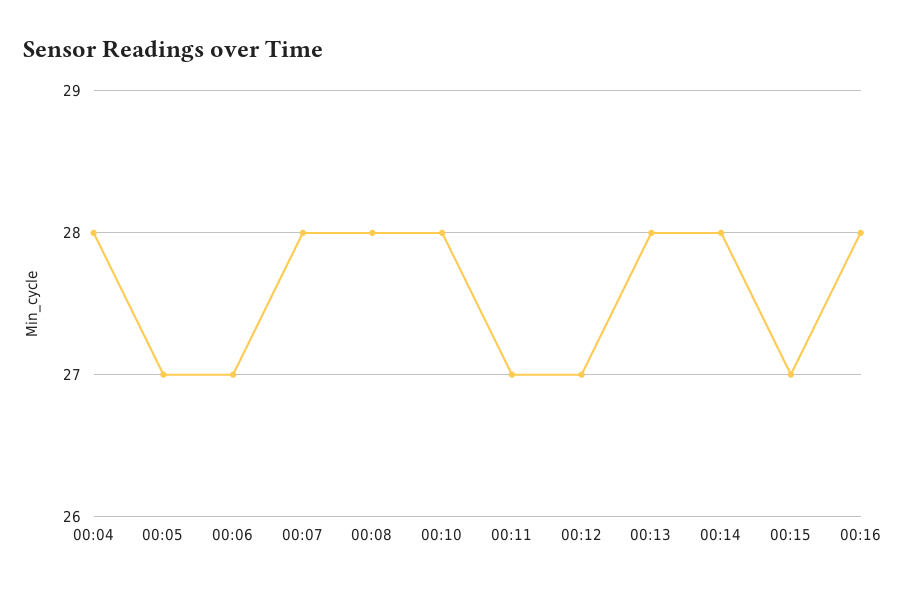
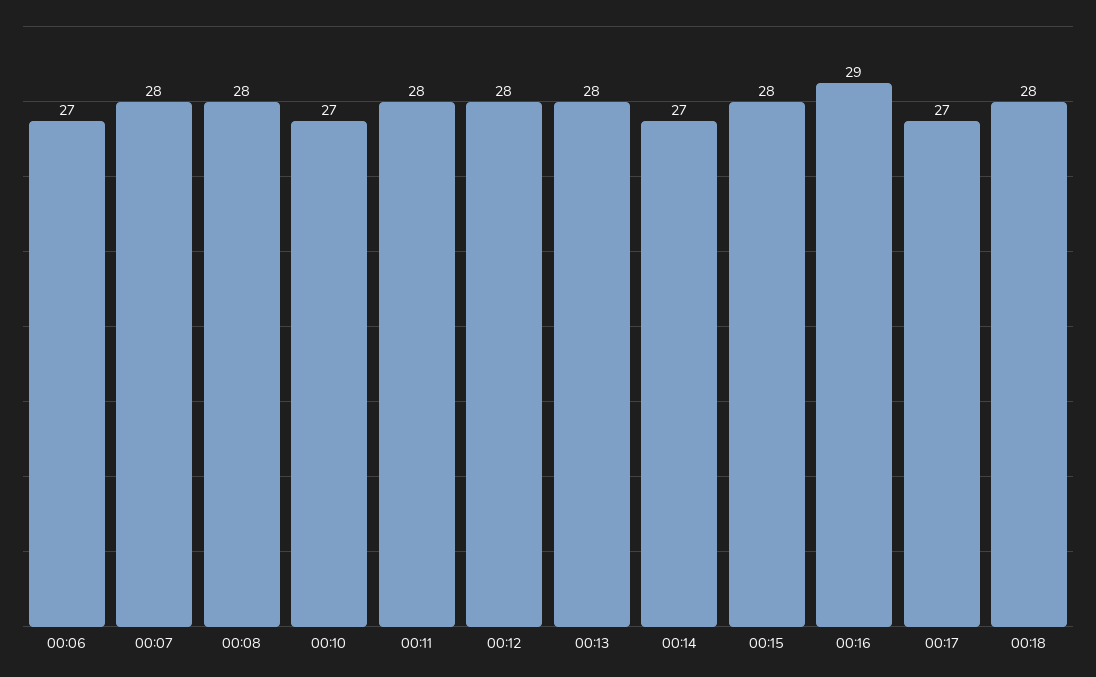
00:04: 28 -> none
00:05: 27 -> none
00:10: 28 -> 27
00:11: 27 -> 28
00:12: 27 -> 28
00:14: 28 -> 27
00:15: 27 -> 28
00:16: 28 -> 29
00:17: none -> 27
00:18: none -> 28

